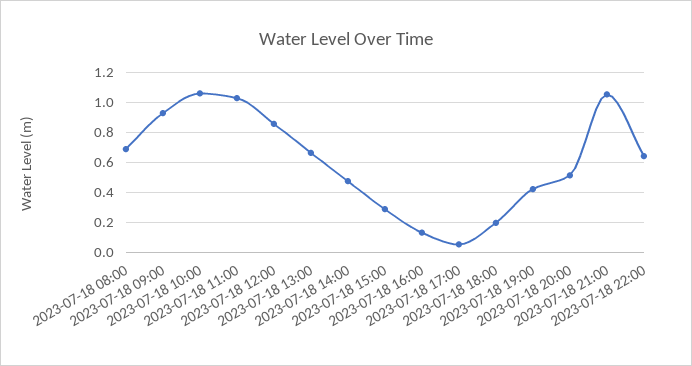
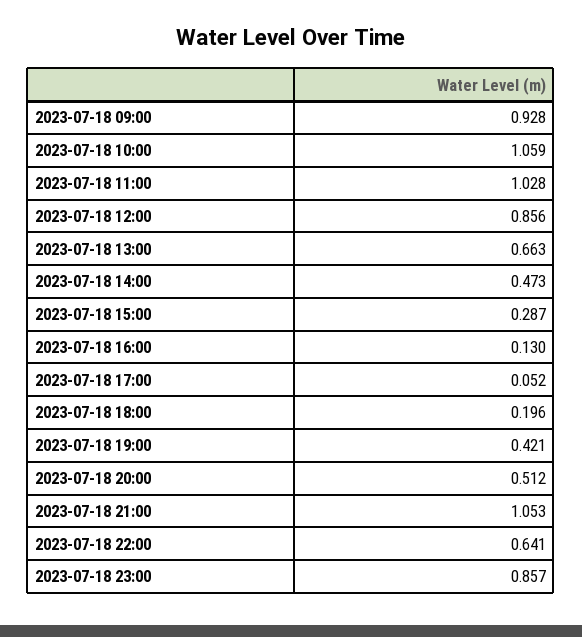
2023-07-18 08:00: 0.7 -> none
2023-07-18 23:00: none -> 0.857

